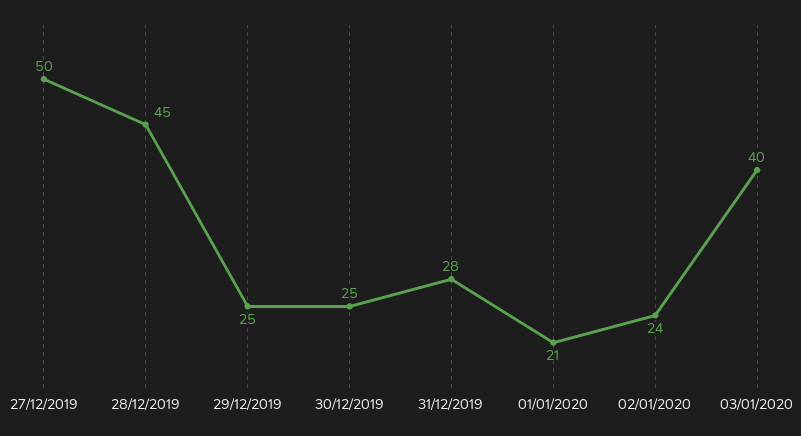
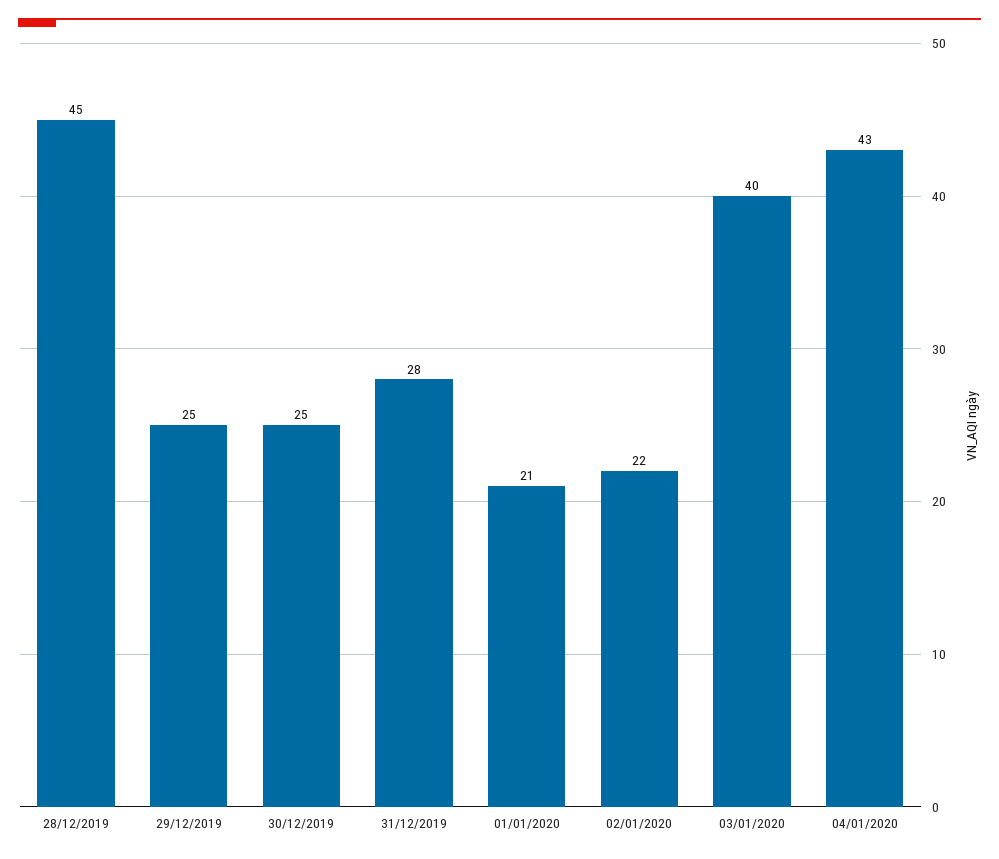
27/12/2019: 50 -> none
02/01/2020: 24 -> 22
04/01/2020: none -> 43

